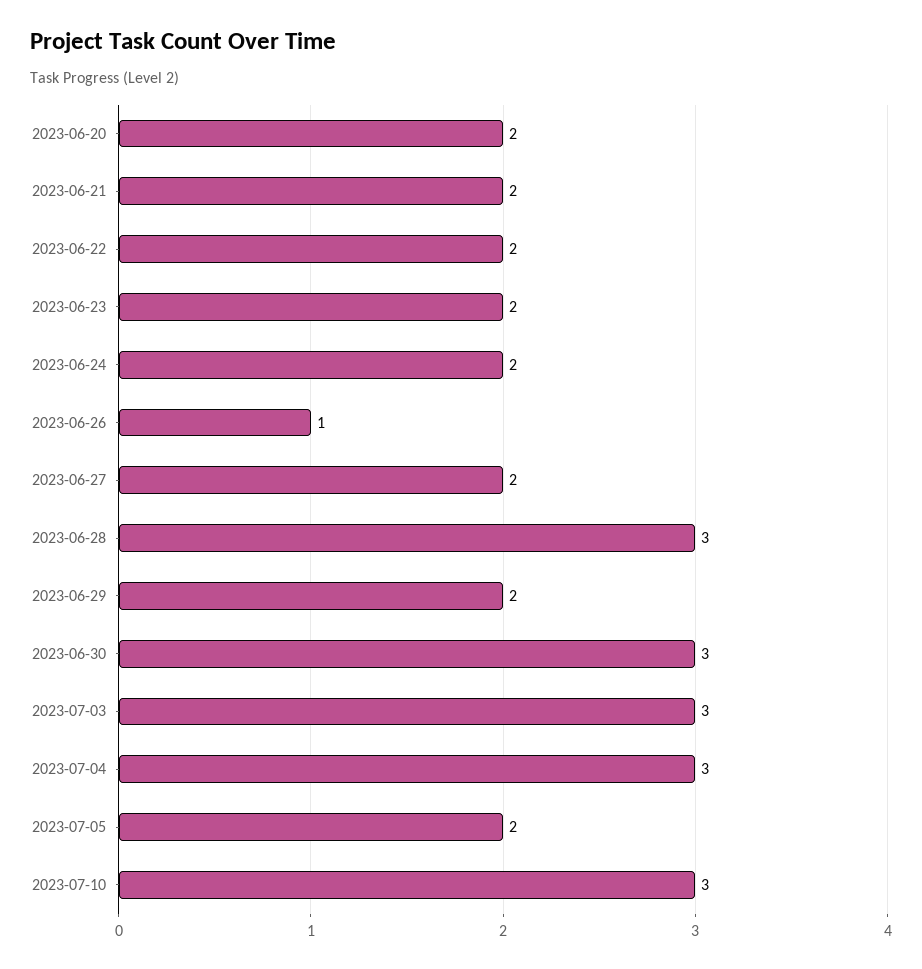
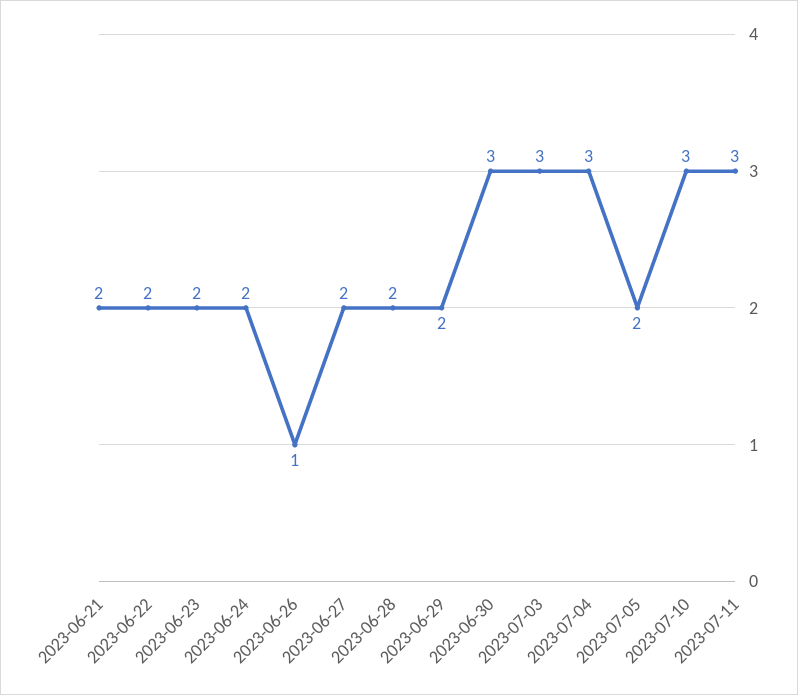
2023-06-20: 2 -> none
2023-06-28: 3 -> 2
2023-07-11: none -> 3

